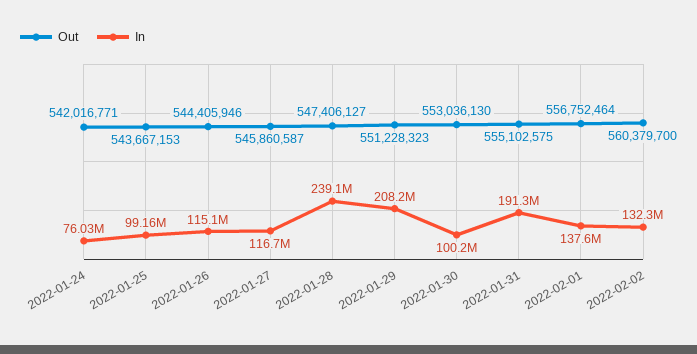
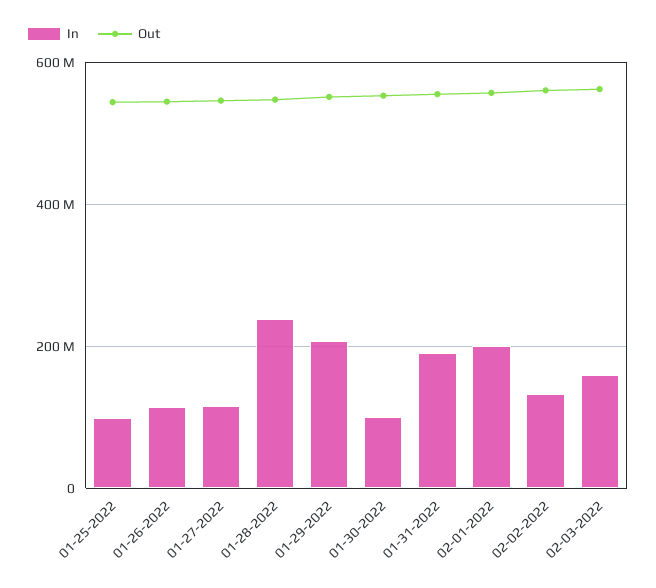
Out, 2022-01-24: 542016771 -> none
In, 2022-01-24: 76030000 -> none
In, 2022-02-01: 137600000 -> 200000000
In, 02-03-2022: none -> 160000000
Out, 02-03-2022: none -> 560000000

